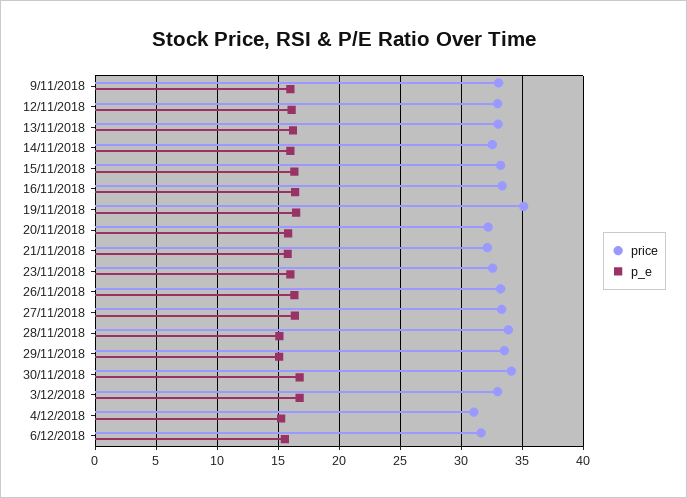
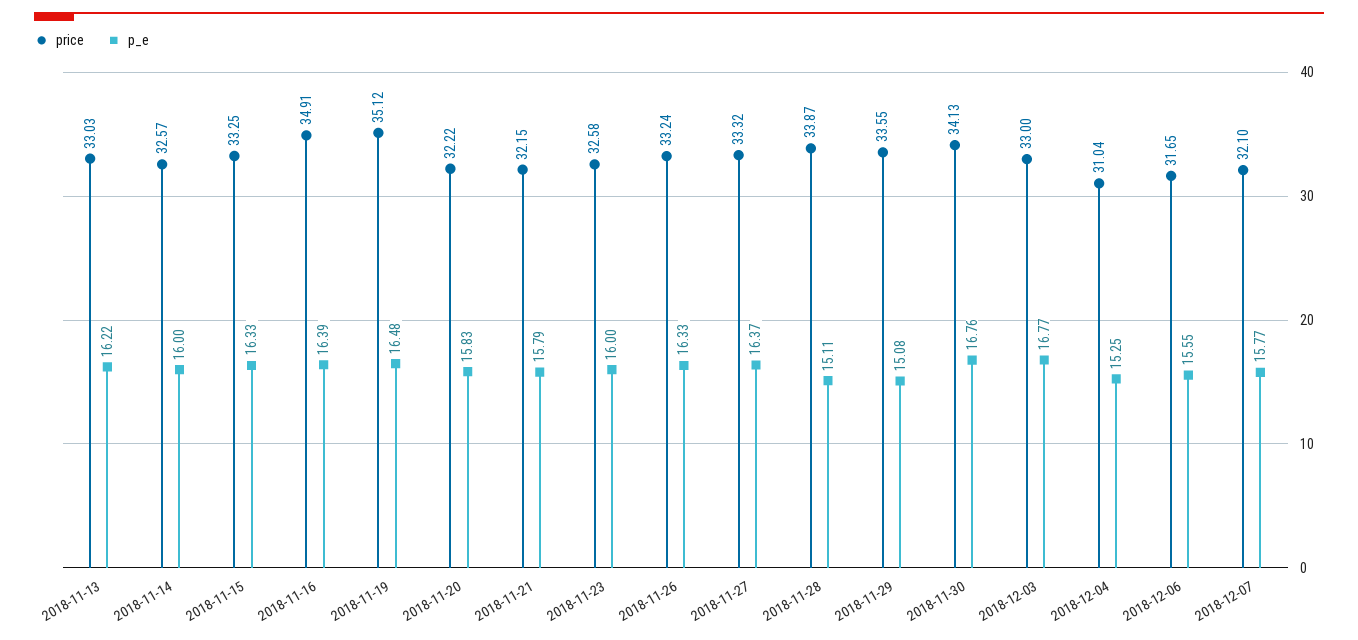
price, 9/11/2018: 33 -> none
p_e, 9/11/2018: 16 -> none
price, 12/11/2018: 33 -> none
p_e, 12/11/2018: 16 -> none
price, 16/11/2018: 33.5 -> 34.91
price, 2018-12-07: none -> 32.1
p_e, 2018-12-07: none -> 15.77

